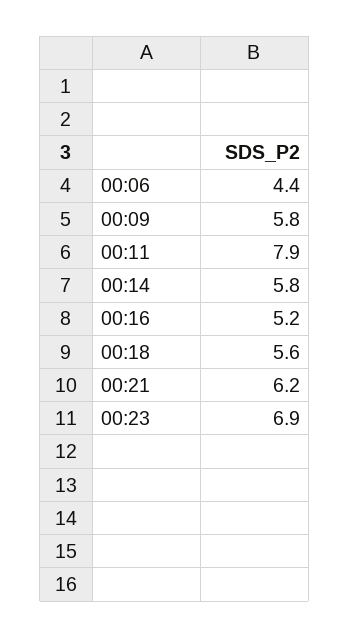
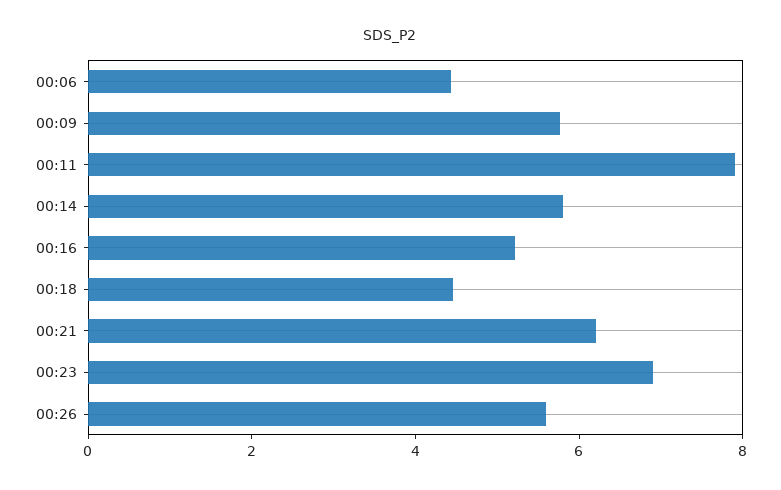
00:18: 5.6 -> 4.5
00:26: none -> 5.5

